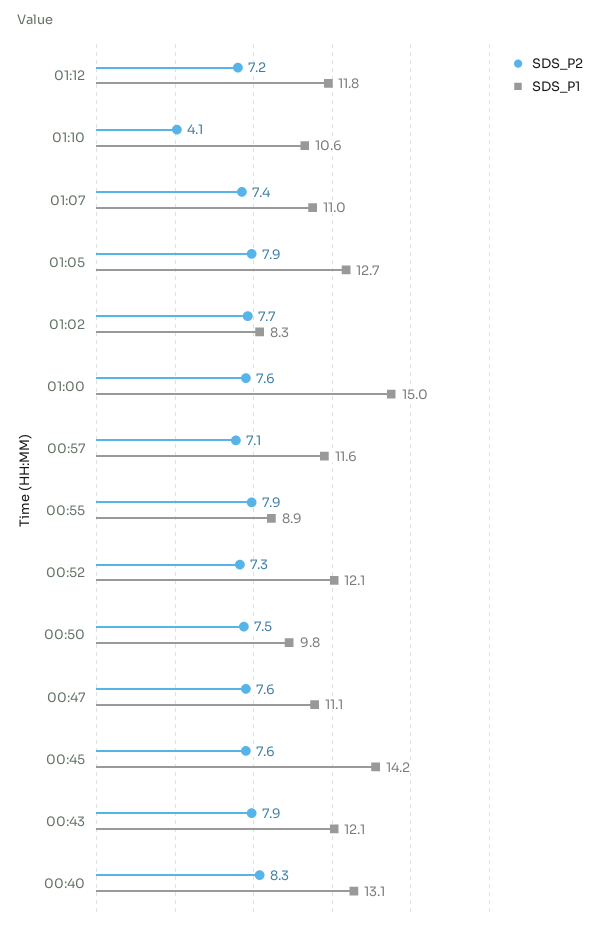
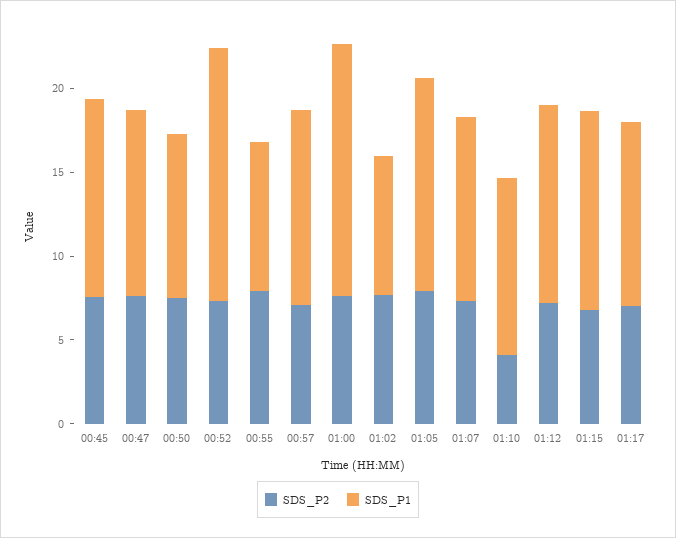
SDS_P1, 00:52: 12.1 -> 15
SDS_P1, 00:45: 14.2 -> 12
SDS_P2, 00:43: 7.9 -> none
SDS_P1, 00:43: 12.1 -> none
SDS_P2, 00:40: 8.3 -> none
SDS_P1, 00:40: 13.1 -> none
SDS_P2, 01:15: none -> 7
SDS_P1, 01:15: none -> 12
SDS_P2, 01:17: none -> 7
SDS_P1, 01:17: none -> 11

